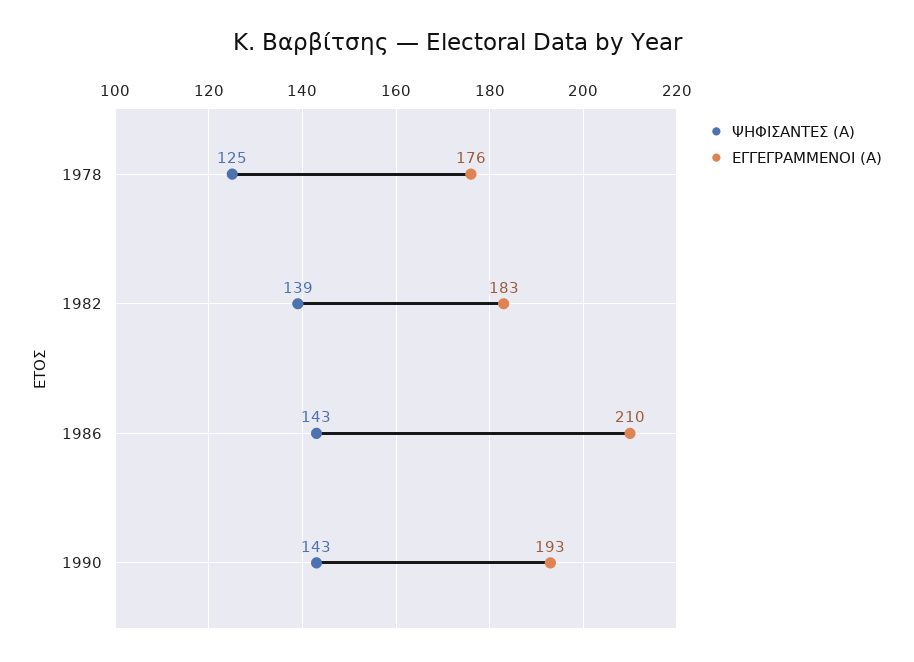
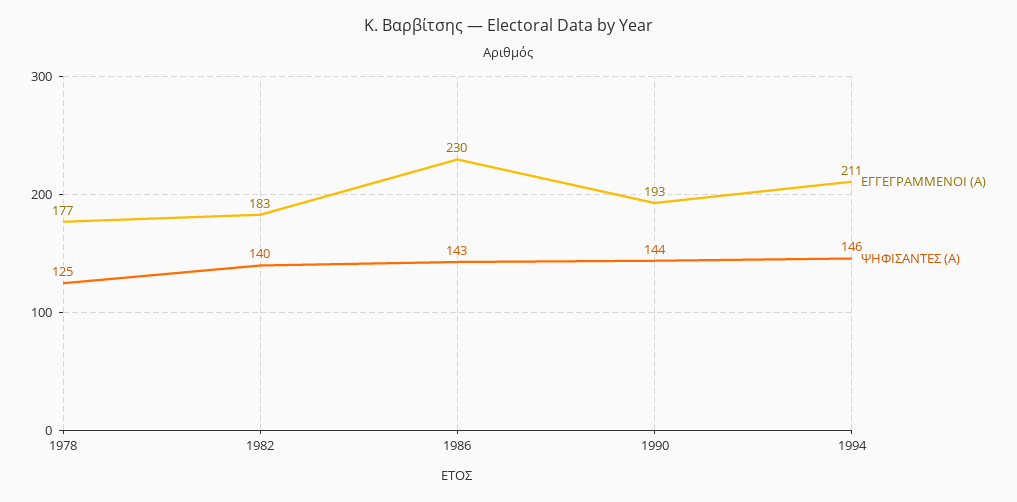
ΕΓΓΕΓΡΑΜΜΕΝΟΙ (Α), 1978: 176 -> 177
ΨΗΦΙΣΑΝΤΕΣ (Α), 1982: 139 -> 140
ΕΓΓΕΓΡΑΜΜΕΝΟΙ (Α), 1986: 210 -> 230
ΨΗΦΙΣΑΝΤΕΣ (Α), 1990: 143 -> 144
ΕΓΓΕΓΡΑΜΜΕΝΟΙ (Α), 1994: none -> 211
ΨΗΦΙΣΑΝΤΕΣ (Α), 1994: none -> 146

